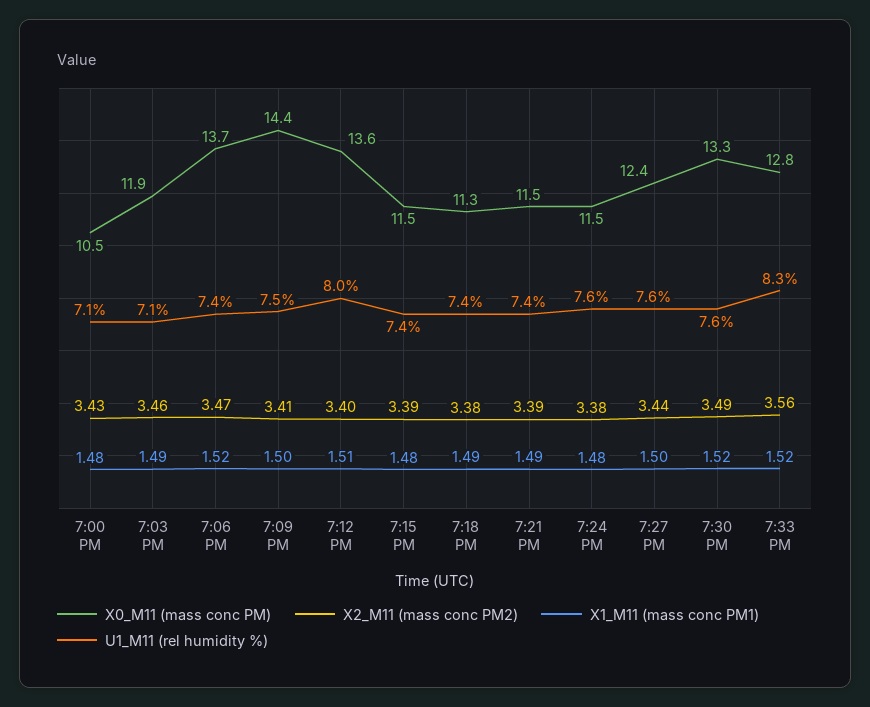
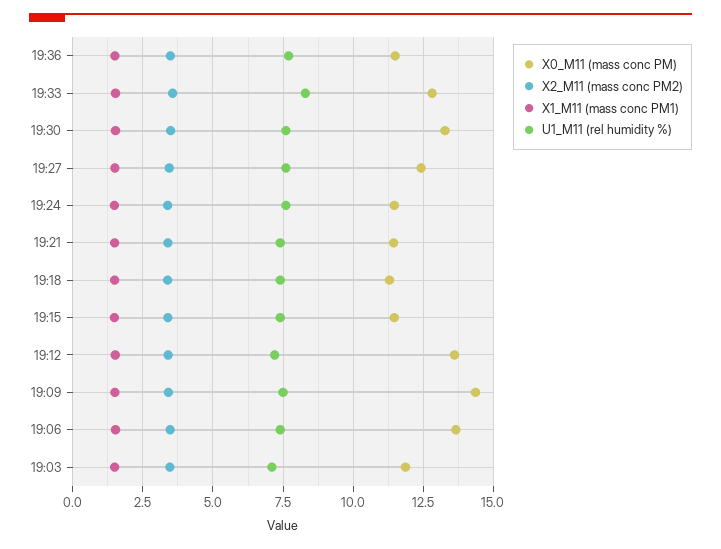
X0_M11 (mass conc PM), 7:00 PM: 10.5 -> none
X2_M11 (mass conc PM2), 7:00 PM: 3.43 -> none
X1_M11 (mass conc PM1), 7:00 PM: 1.48 -> none
U1_M11 (rel humidity %), 7:00 PM: 7.1 -> none
U1_M11 (rel humidity %), 7:12 PM: 8 -> 7.25
X0_M11 (mass conc PM), 19:36: none -> 11.5
X2_M11 (mass conc PM2), 19:36: none -> 3.5
X1_M11 (mass conc PM1), 19:36: none -> 1.5
U1_M11 (rel humidity %), 19:36: none -> 7.75

